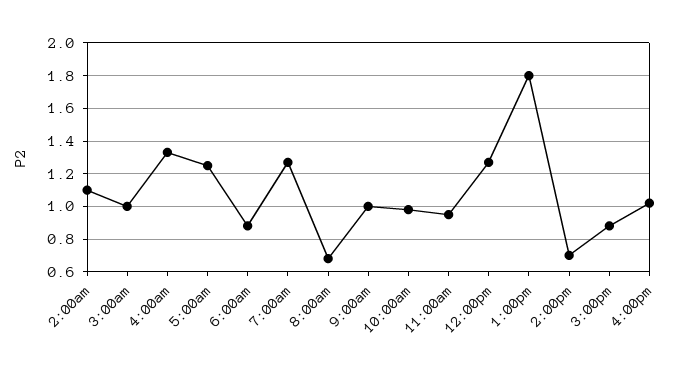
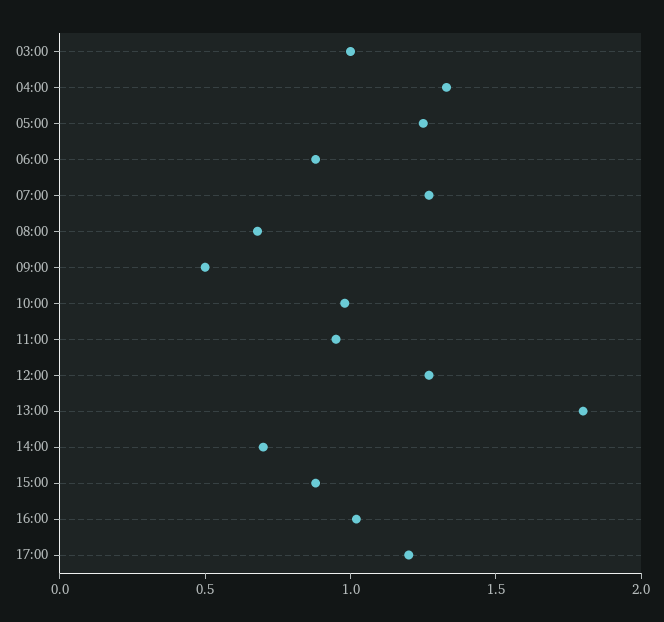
2:00am: 1.1 -> none
9:00am: 1 -> 0.5
17:00: none -> 1.2

